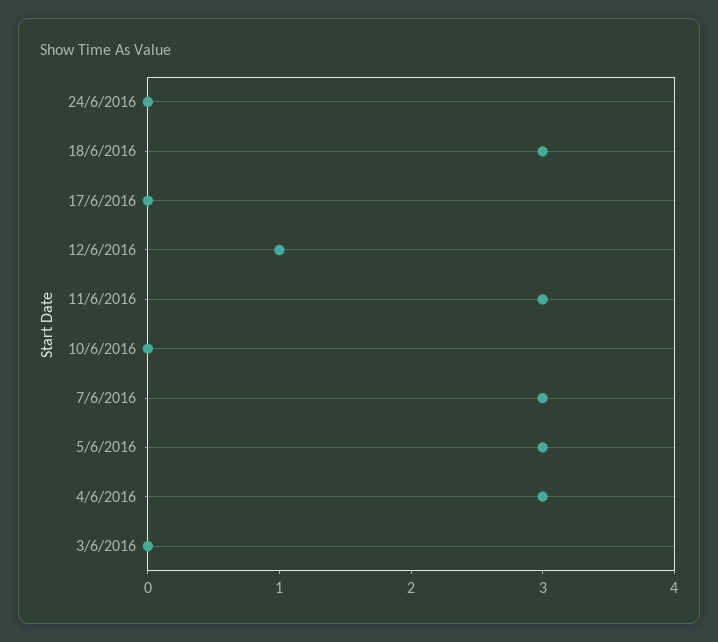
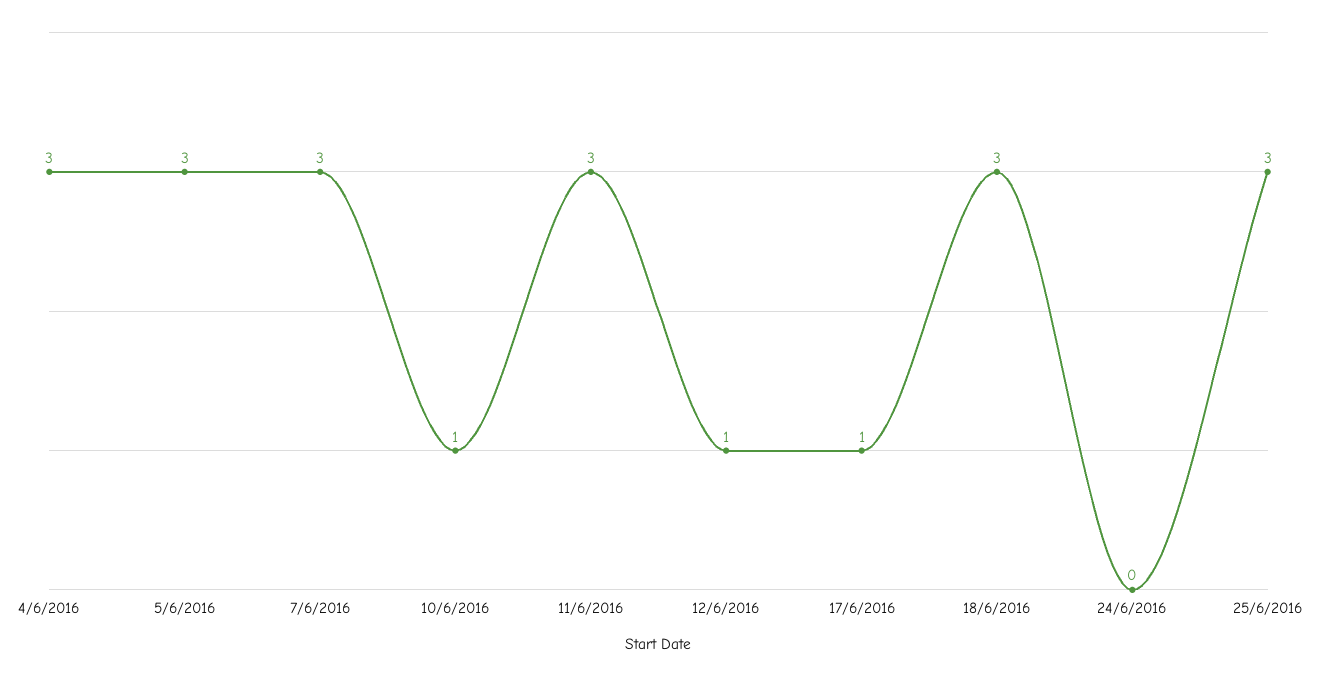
17/6/2016: 0 -> 1
10/6/2016: 0 -> 1
3/6/2016: 0 -> none
25/6/2016: none -> 3

